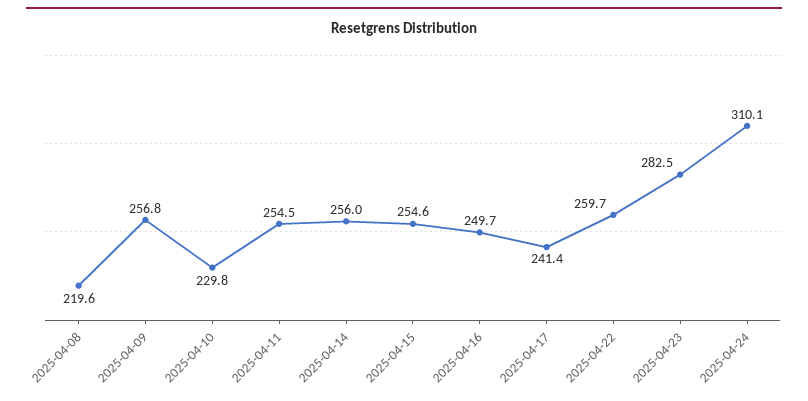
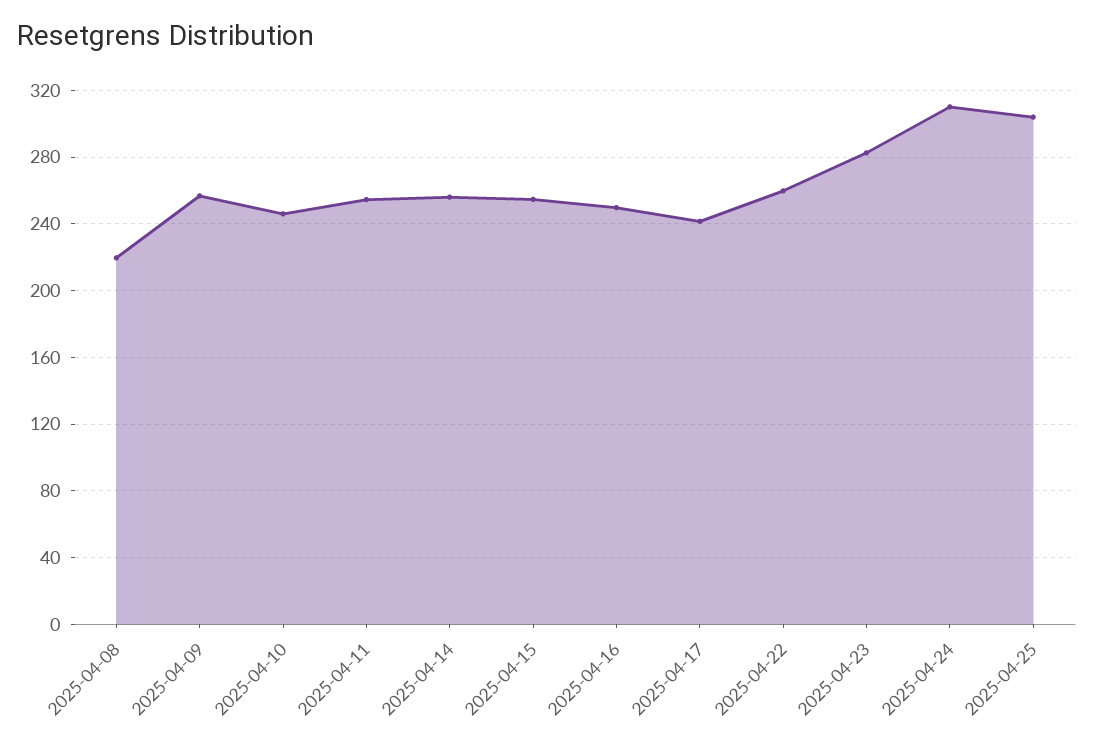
2025-04-10: 229.8 -> 245
2025-04-25: none -> 305

